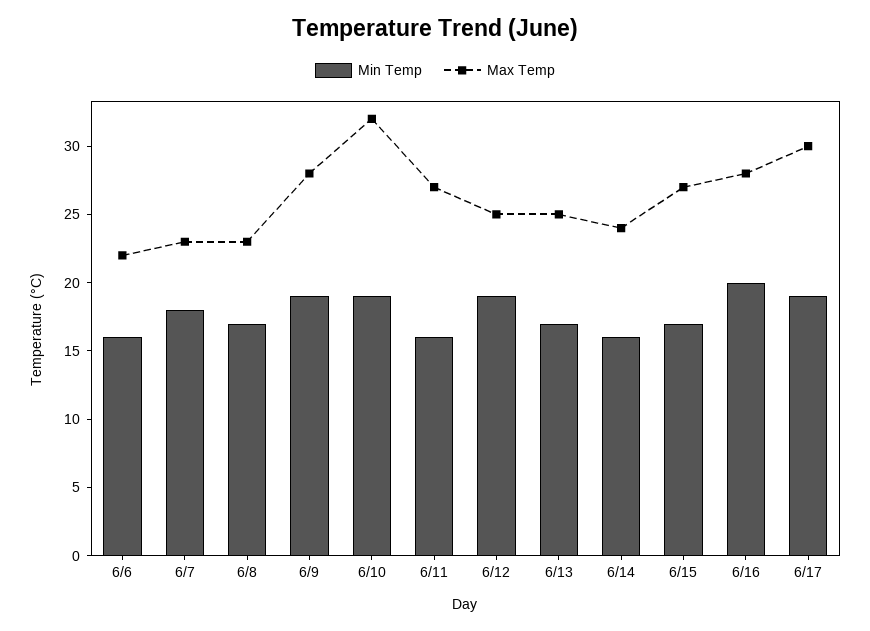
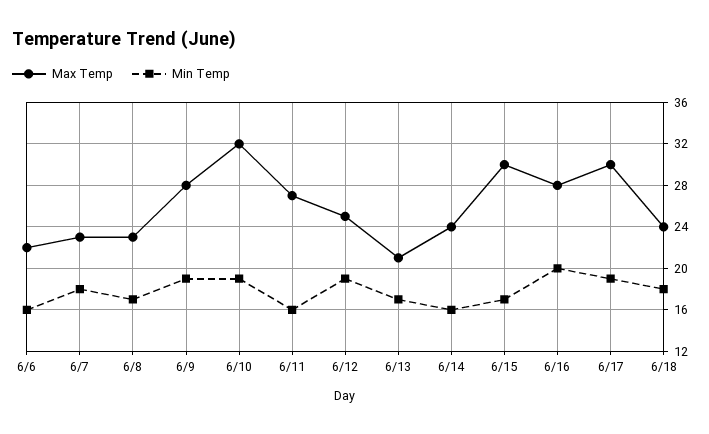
Max Temp, 6/13: 25 -> 21
Max Temp, 6/15: 27 -> 30
Max Temp, 6/18: none -> 24
Min Temp, 6/18: none -> 18

